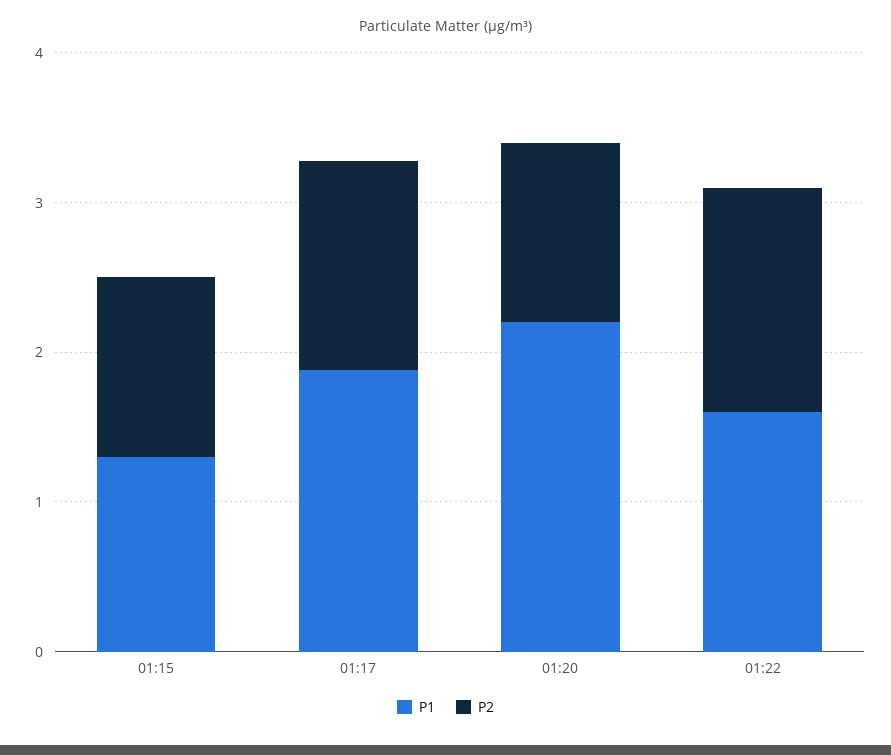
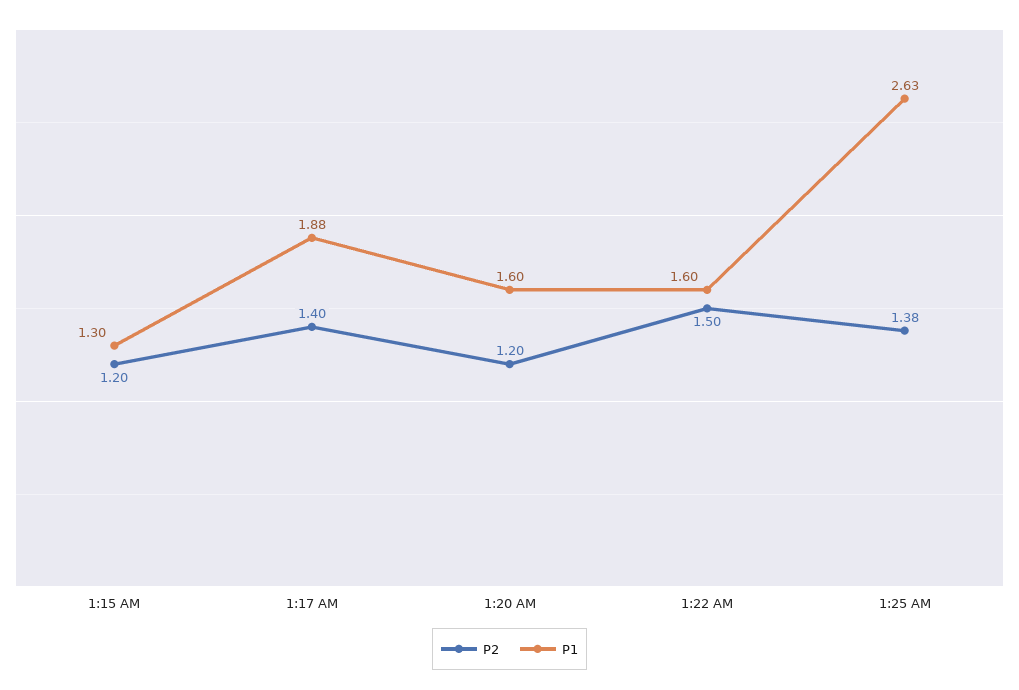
P1, 01:20: 2.2 -> 1.6
P2, 1:25 AM: none -> 1.38
P1, 1:25 AM: none -> 2.63

